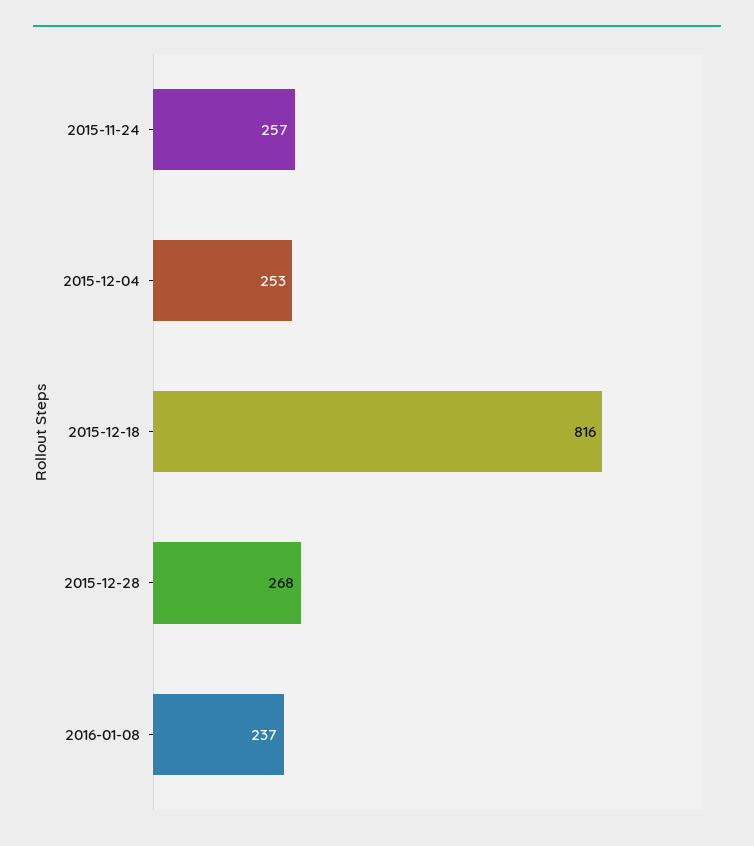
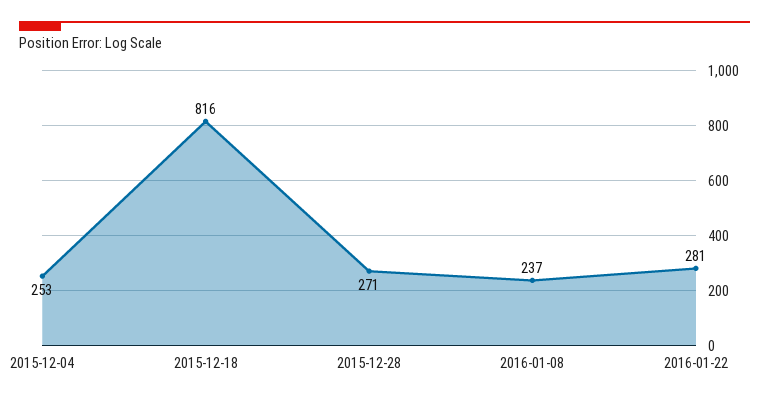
2015-11-24: 257 -> none
2015-12-28: 268 -> 271
2016-01-22: none -> 281

